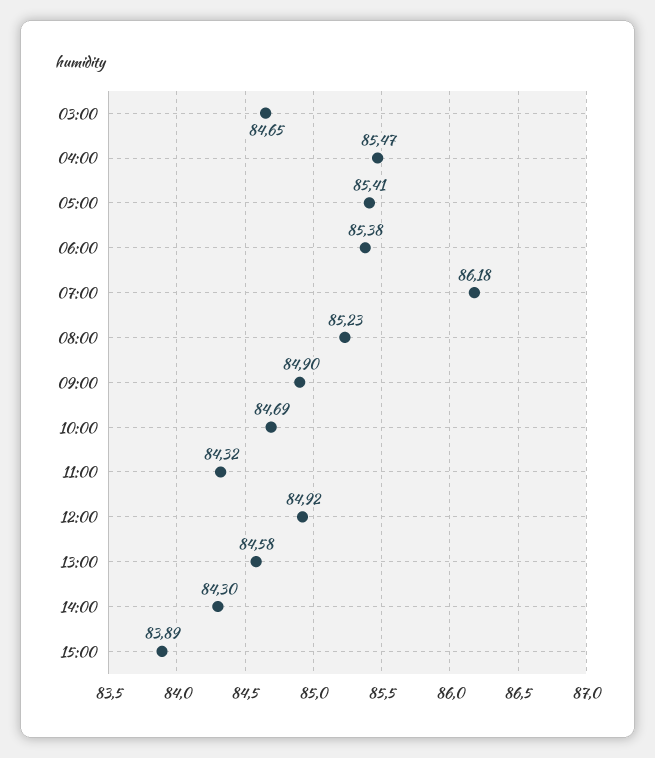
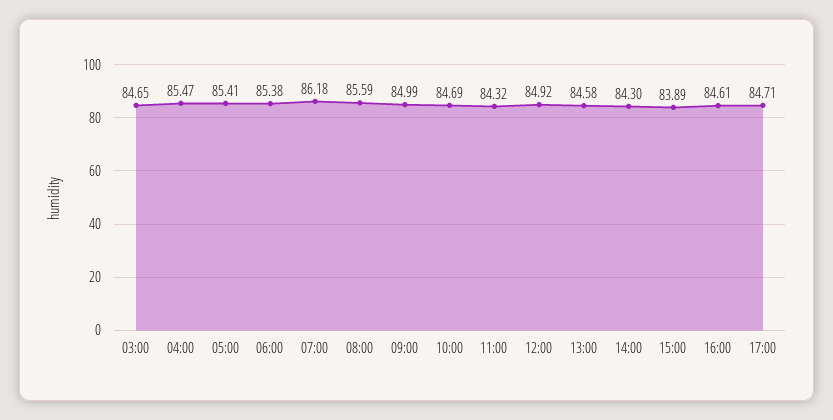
08:00: 85.23 -> 85.59
09:00: 84.9 -> 84.99
16:00: none -> 84.61
17:00: none -> 84.71

